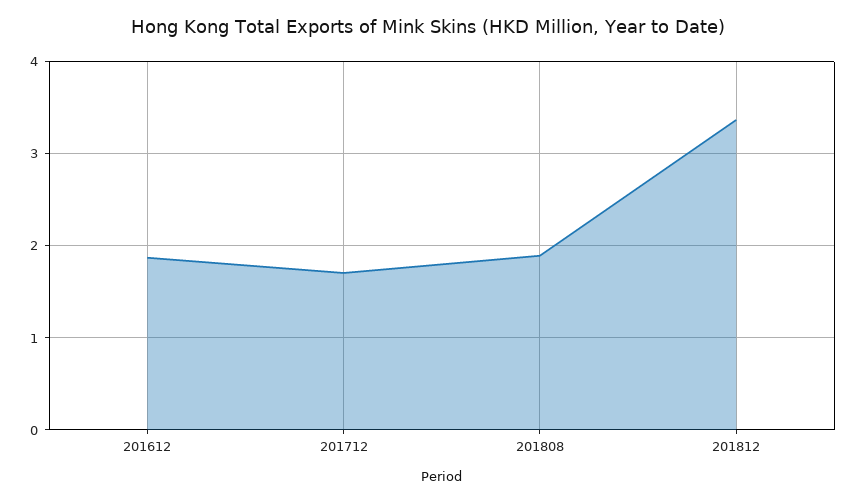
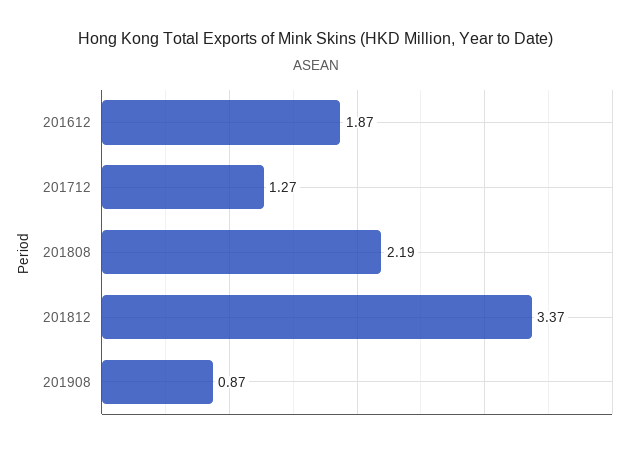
201712: 1.7 -> 1.27
201808: 1.9 -> 2.19
201908: none -> 0.87

